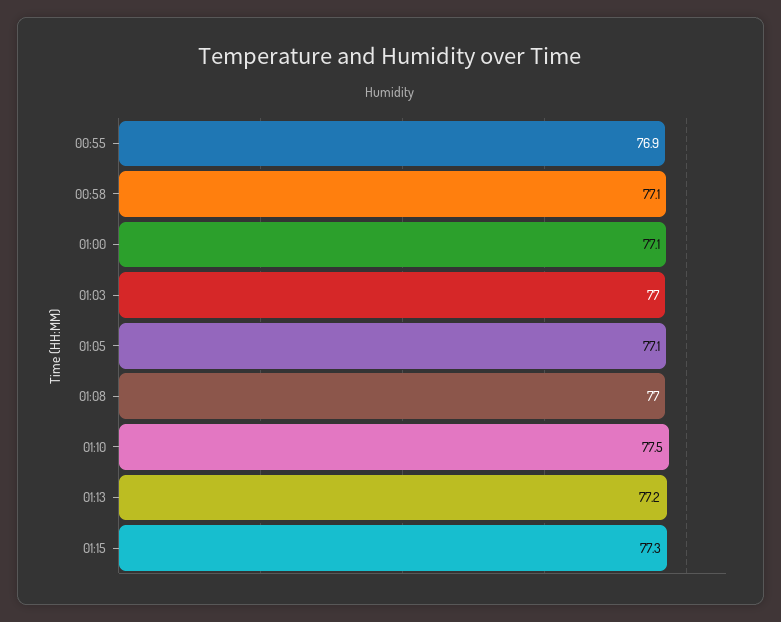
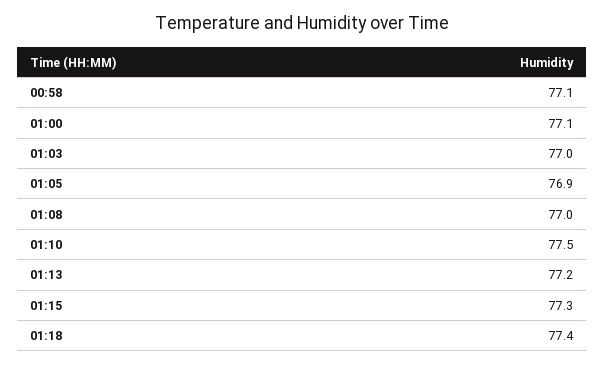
00:55: 76.9 -> none
01:05: 77.1 -> 76.9
01:18: none -> 77.4

